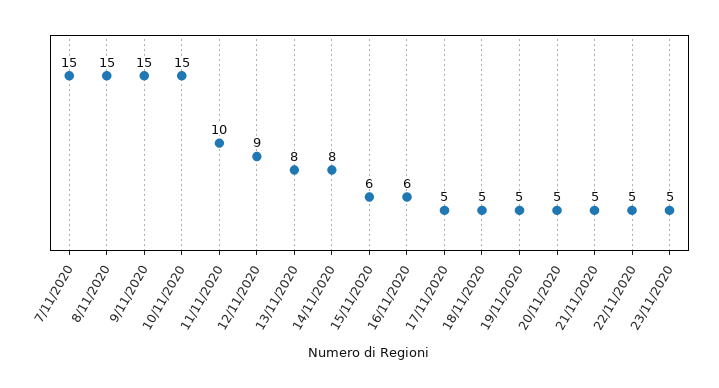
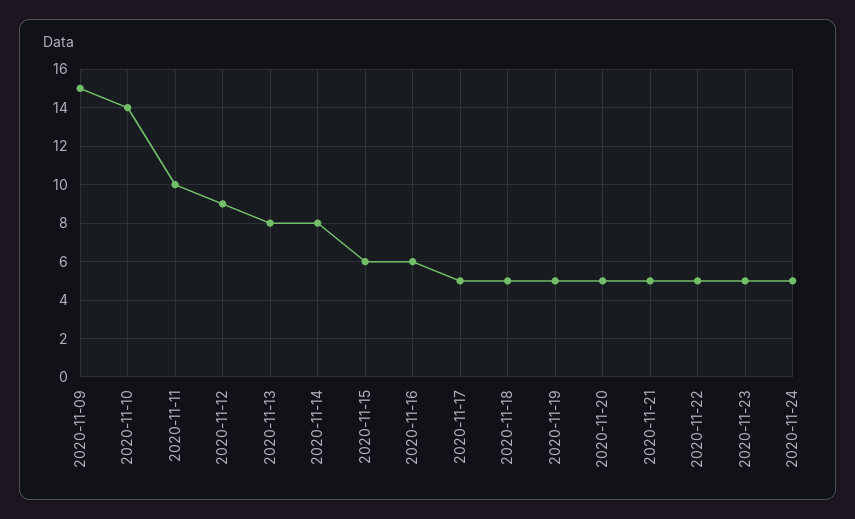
7/11/2020: 15 -> none
8/11/2020: 15 -> none
10/11/2020: 15 -> 14
2020-11-24: none -> 5

